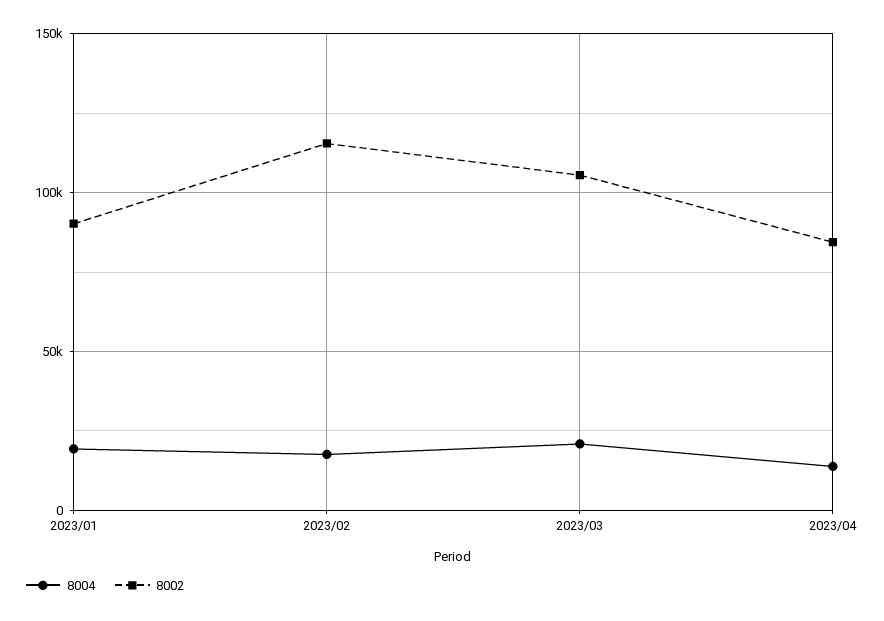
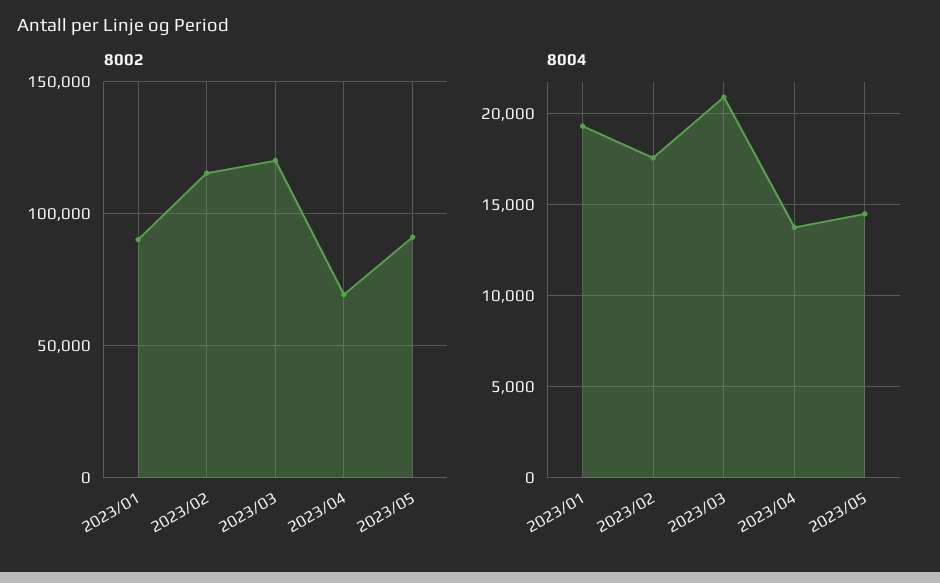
8002, 2023/03: 105000 -> 120000
8002, 2023/04: 85000 -> 70000
8002, 2023/05: none -> 90000
8004, 2023/05: none -> 14500

